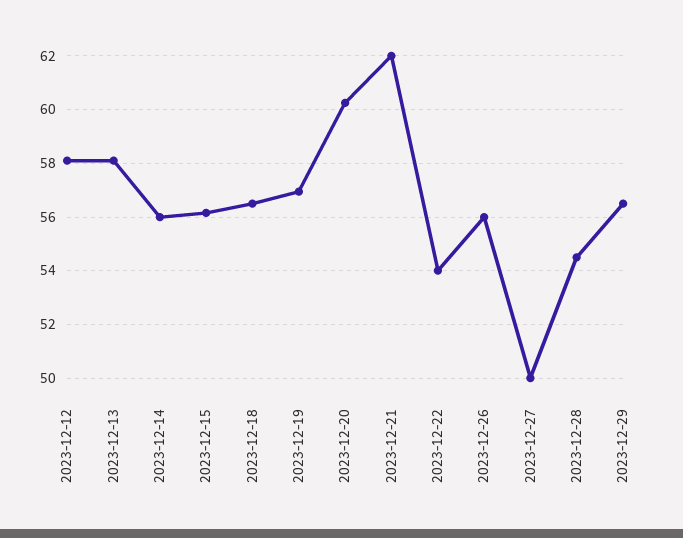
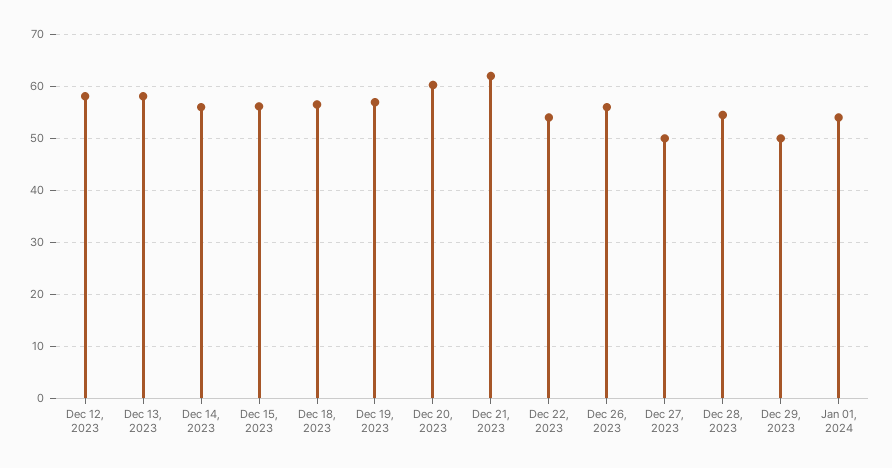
2023-12-29: 56.5 -> 50
Jan 01, 2024: none -> 54

